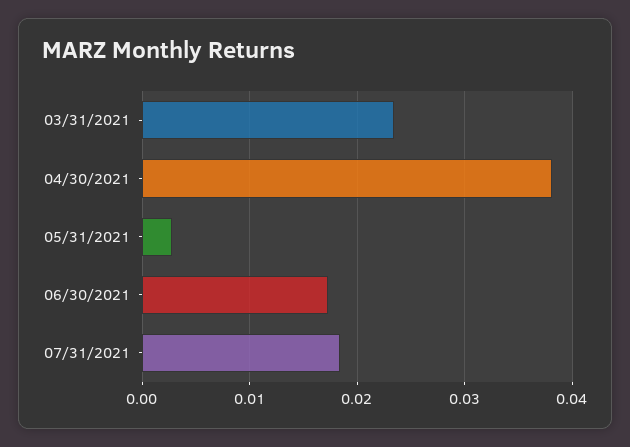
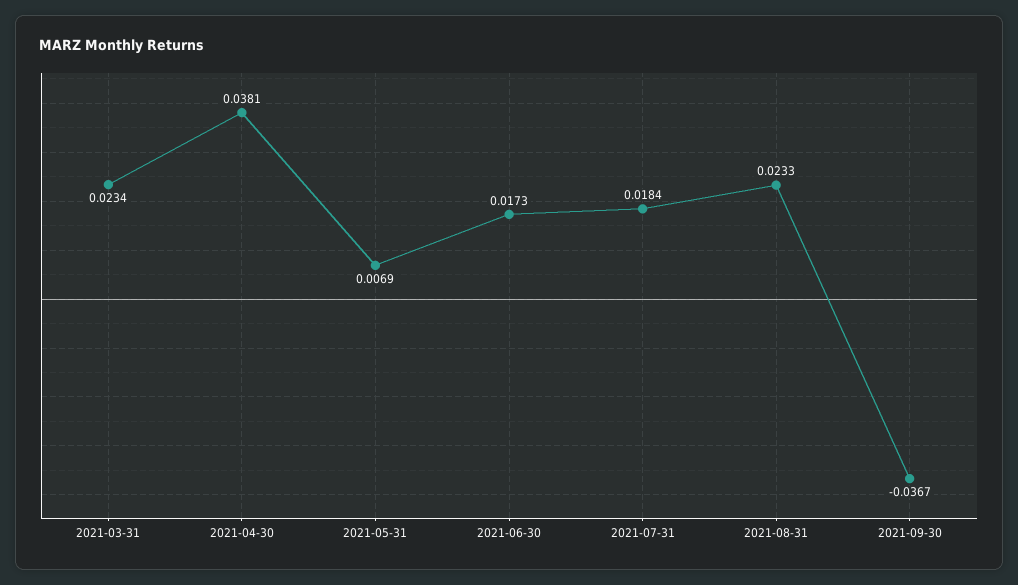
05/31/2021: 0.003 -> 0.0069
2021-08-31: none -> 0.0233
2021-09-30: none -> -0.0367

